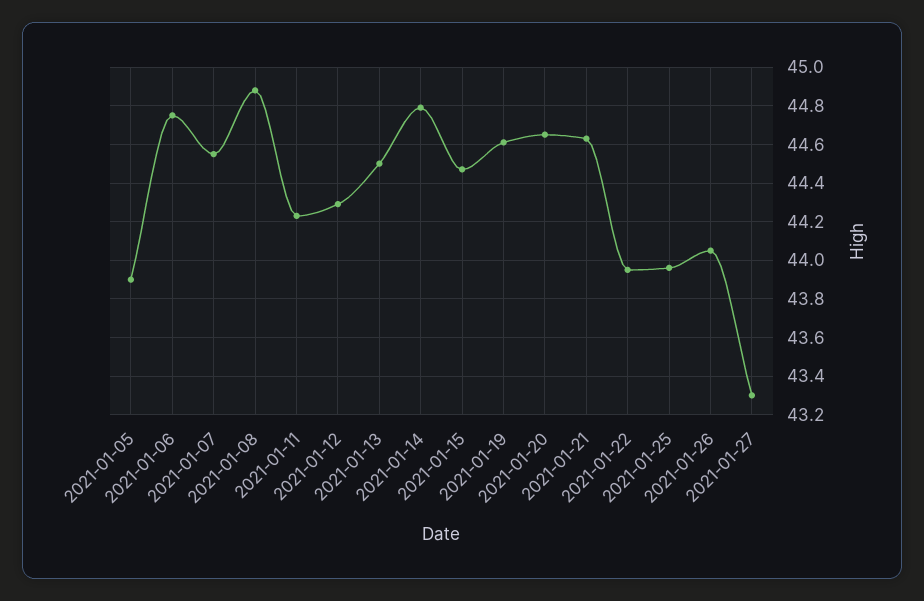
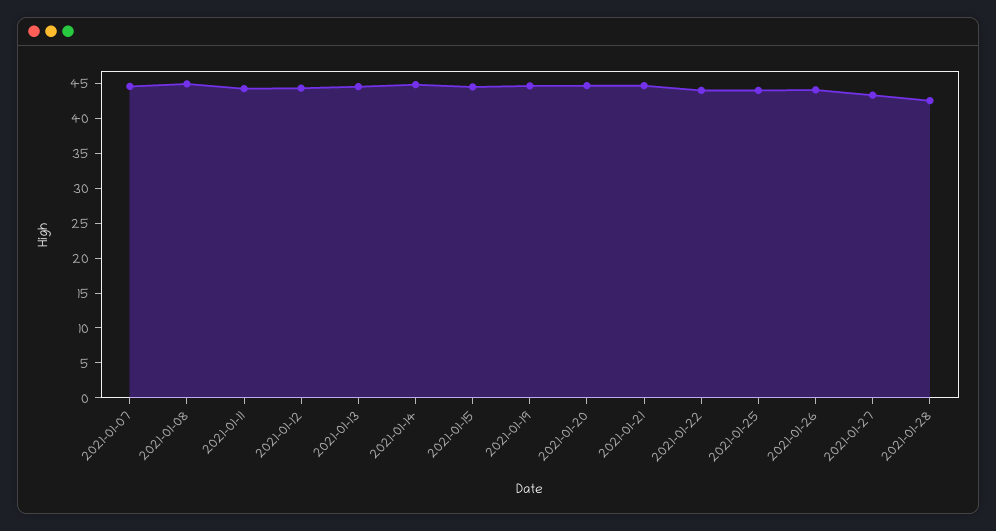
2021-01-05: 43.9 -> none
2021-01-06: 44.75 -> none
2021-01-28: none -> 42.5

